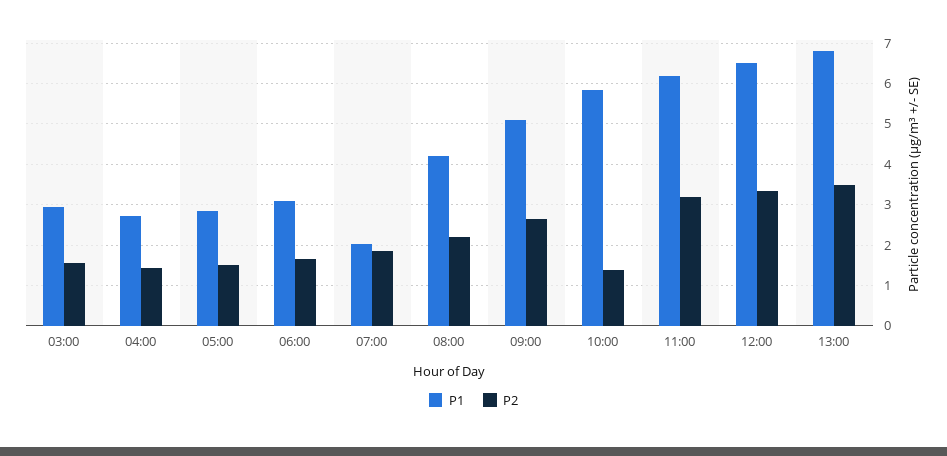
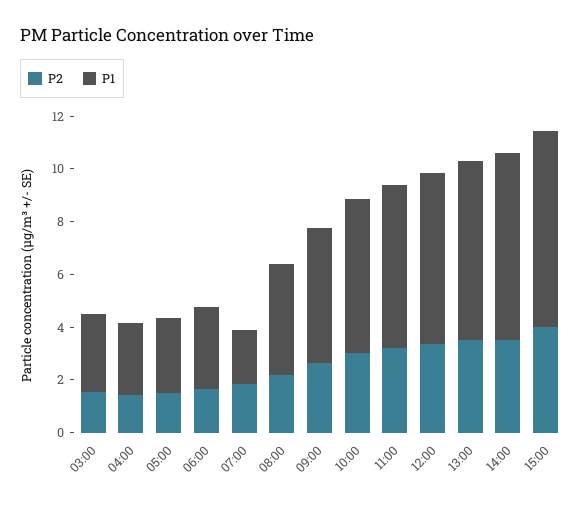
P2, 10:00: 1.4 -> 3
P2, 14:00: none -> 3.5
P1, 14:00: none -> 7
P2, 15:00: none -> 4
P1, 15:00: none -> 7.5

